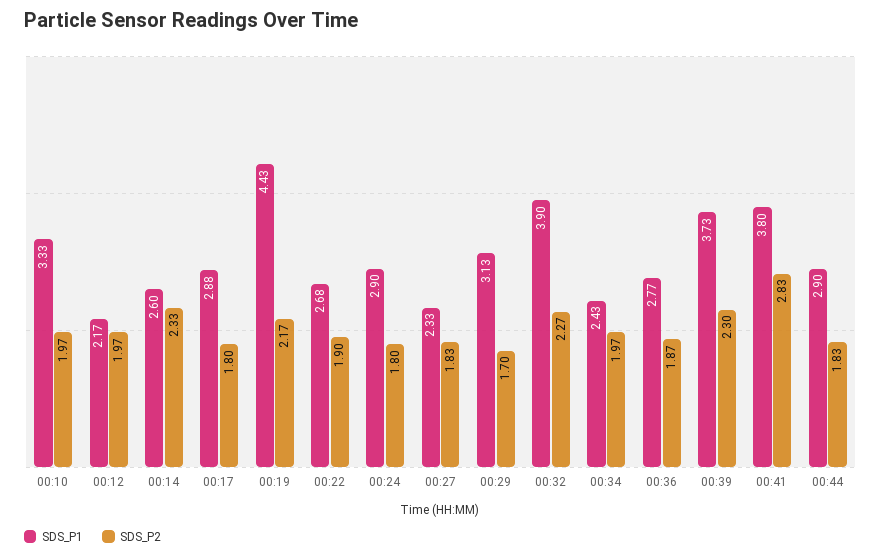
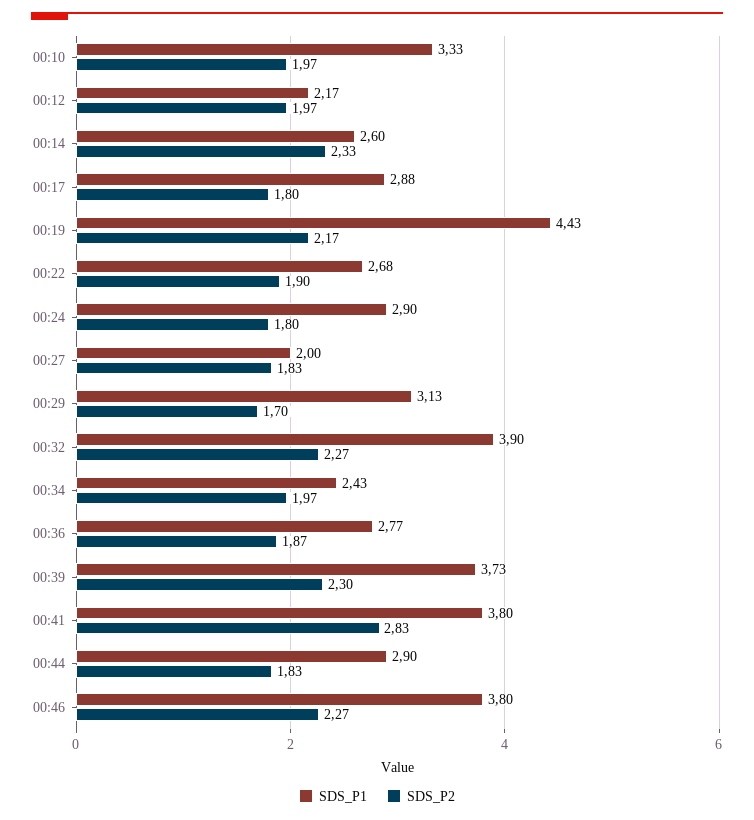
SDS_P1, 00:27: 2.33 -> 2
SDS_P1, 00:46: none -> 3.8
SDS_P2, 00:46: none -> 2.27

